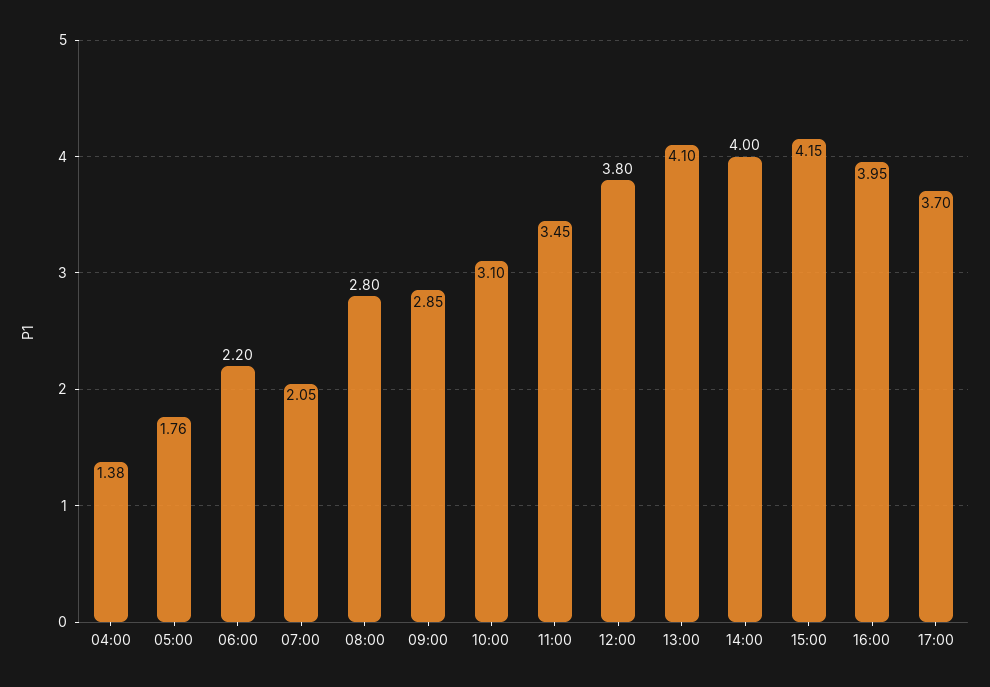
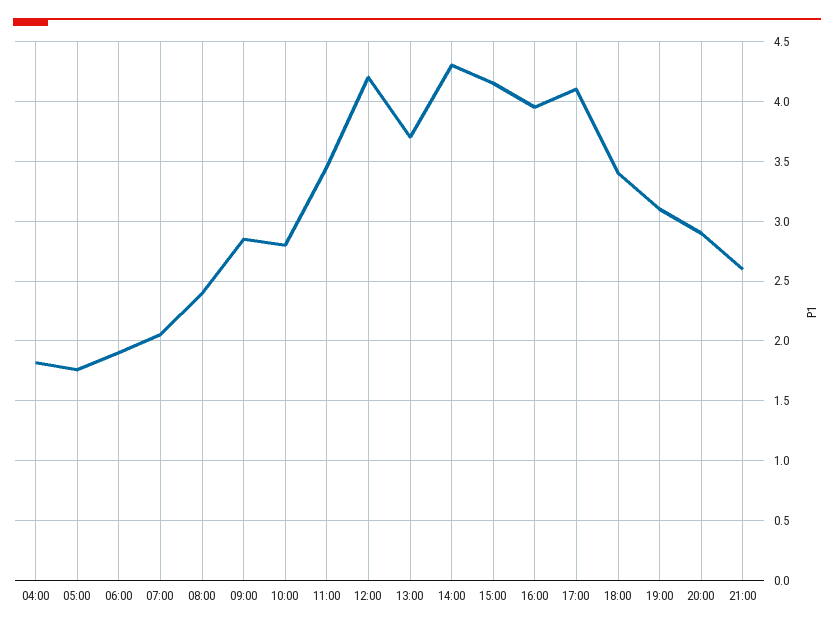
04:00: 1.38 -> 1.8
06:00: 2.2 -> 1.9
08:00: 2.8 -> 2.4
10:00: 3.1 -> 2.8
12:00: 3.8 -> 4.2
13:00: 4.1 -> 3.7
14:00: 4 -> 4.3
17:00: 3.7 -> 4.1
18:00: none -> 3.4
19:00: none -> 3.1
20:00: none -> 2.9
21:00: none -> 2.6

